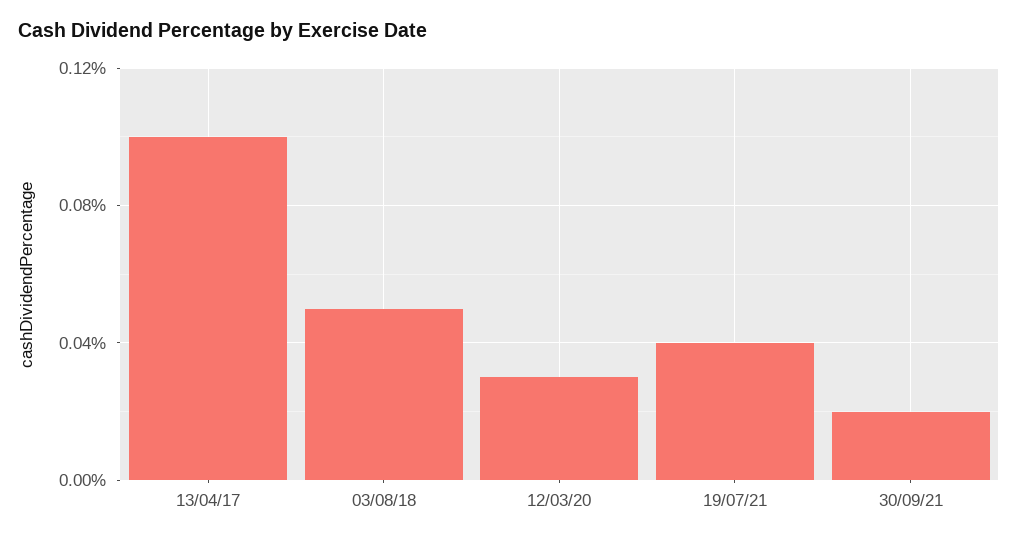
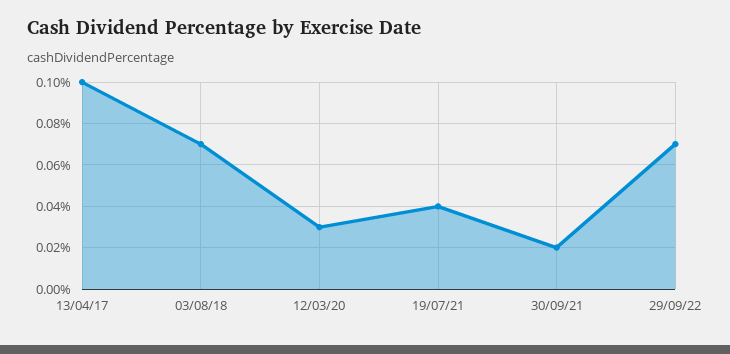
03/08/18: 0.05 -> 0.07
29/09/22: none -> 0.07

